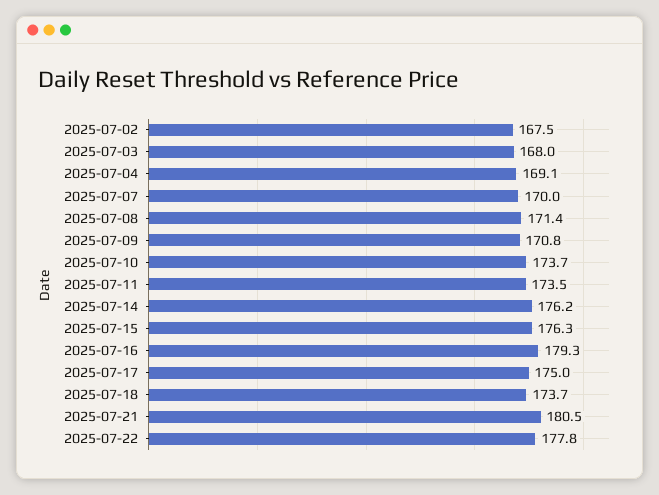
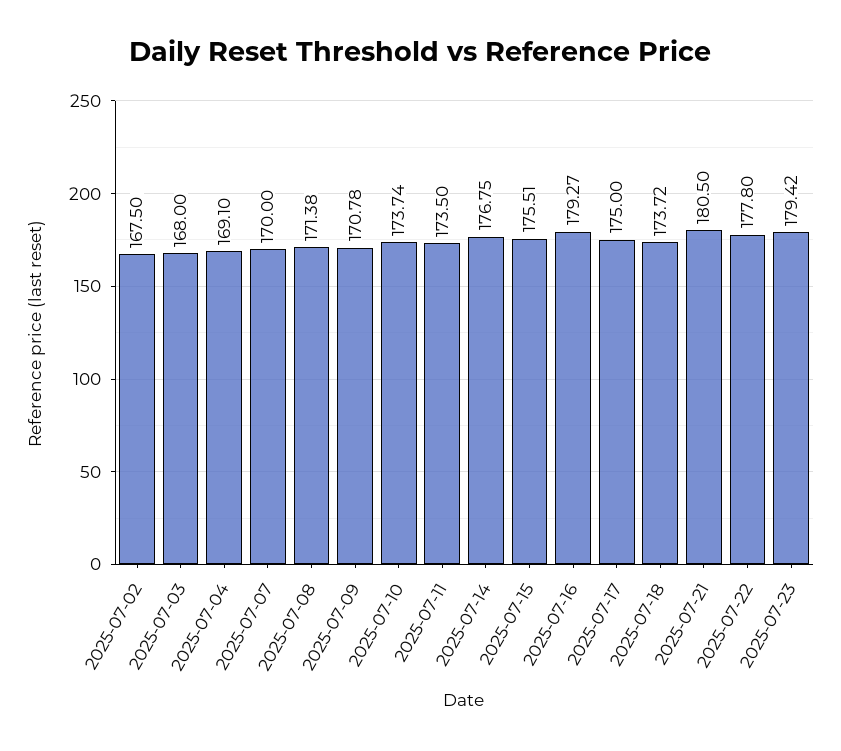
2025-07-14: 176.2 -> 176.75
2025-07-15: 176.3 -> 175.51
2025-07-23: none -> 179.42

